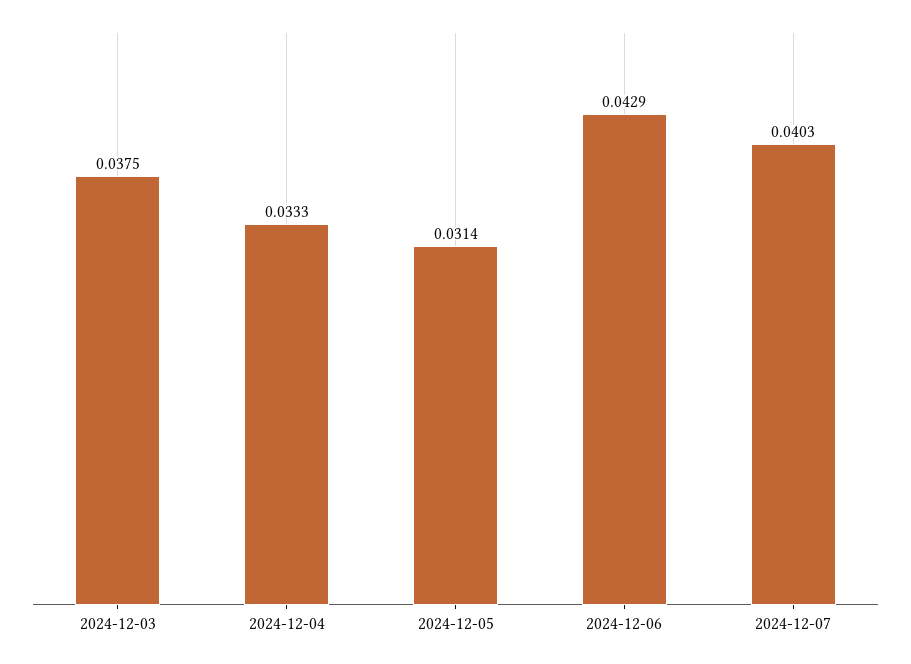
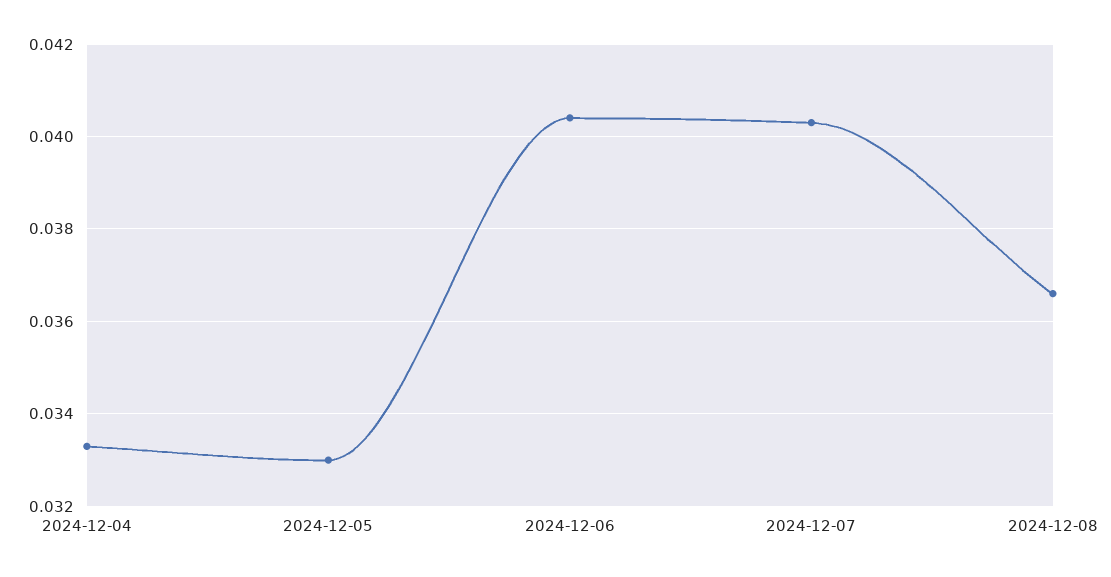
2024-12-03: 0.0375 -> none
2024-12-05: 0.0314 -> 0.033
2024-12-06: 0.0429 -> 0.0405
2024-12-08: none -> 0.0365

